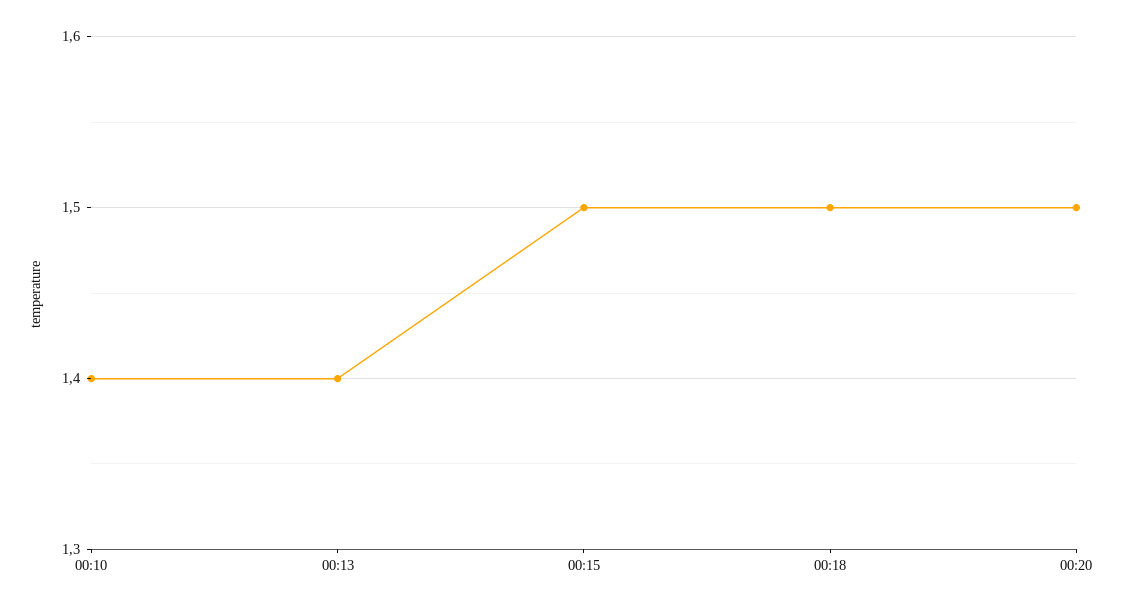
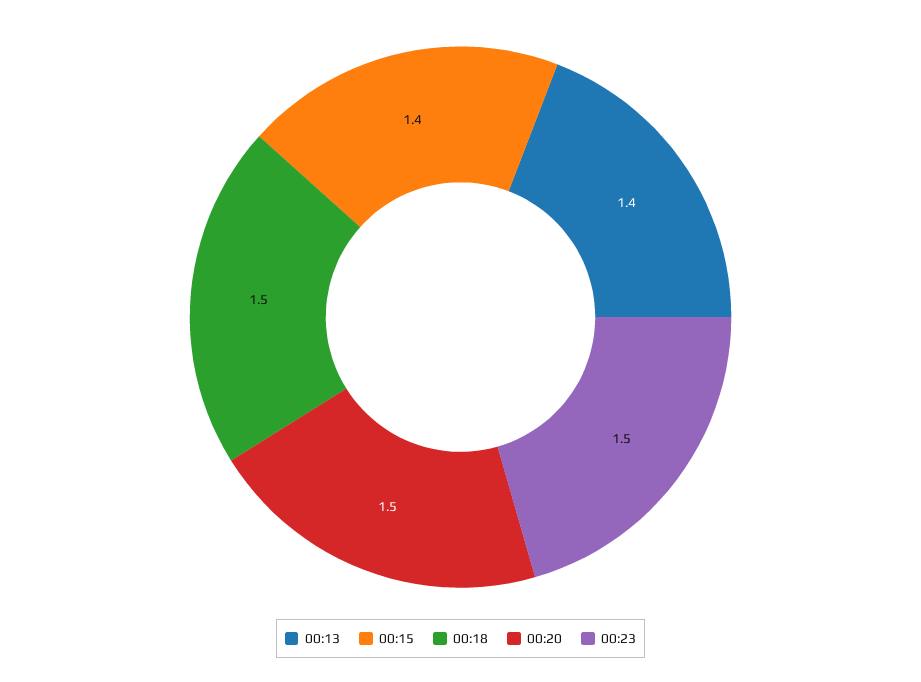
00:10: 1.4 -> none
00:15: 1.5 -> 1.4
00:23: none -> 1.5

